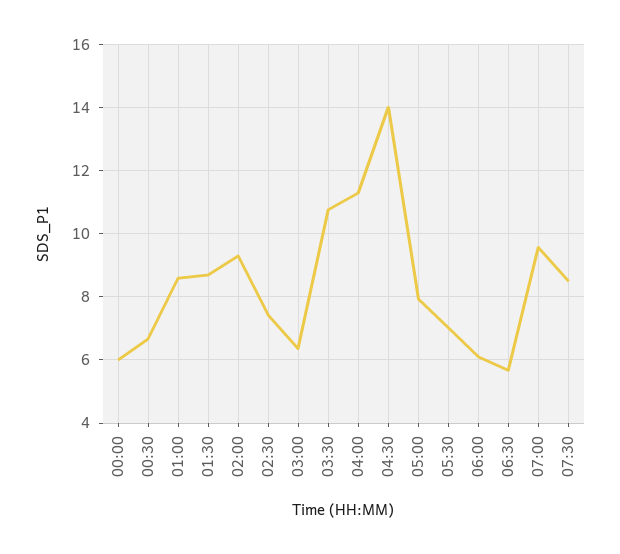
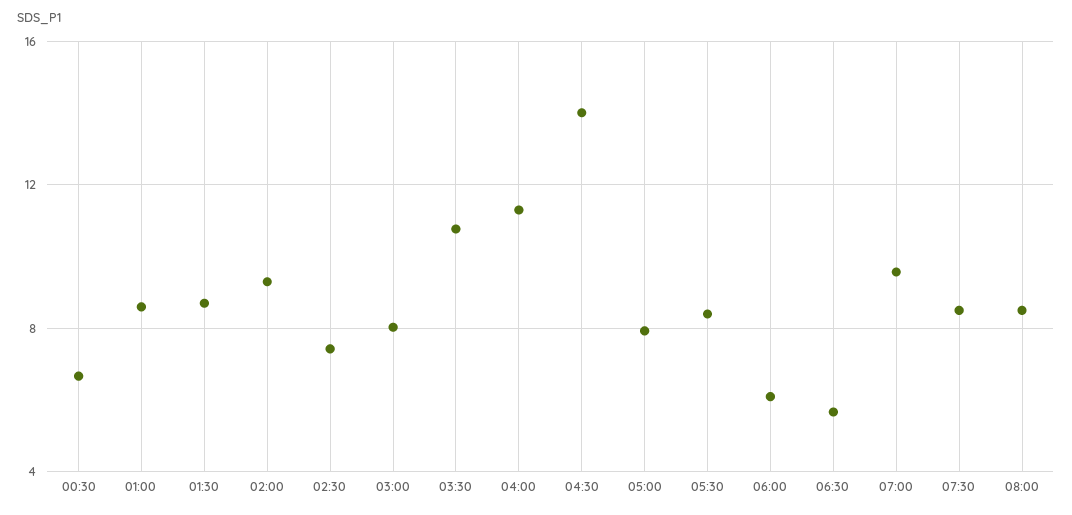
00:00: 6 -> none
03:00: 6.4 -> 8
05:30: 7 -> 8.5
08:00: none -> 8.5

